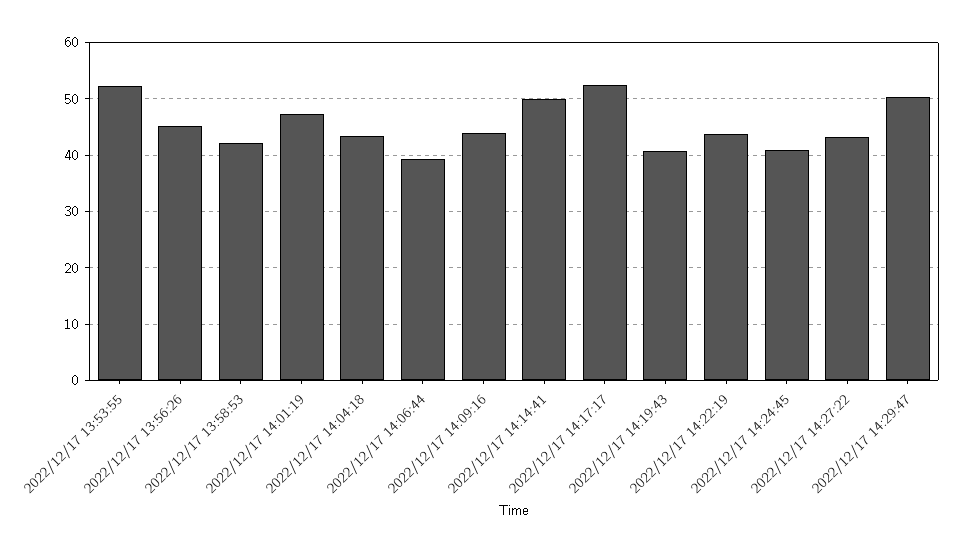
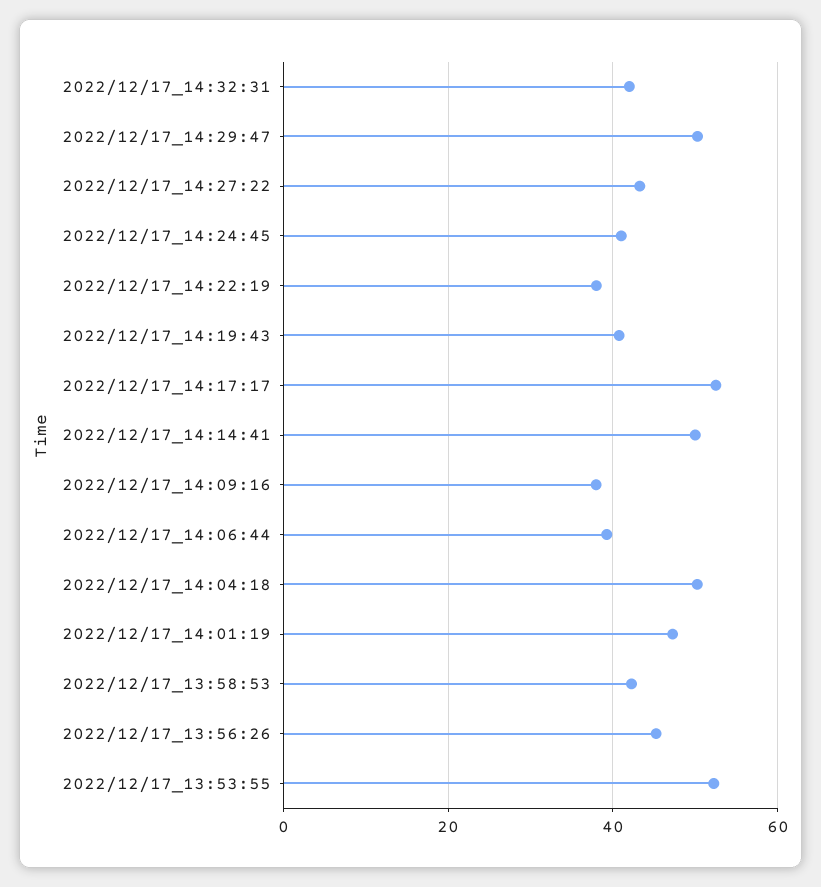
2022/12/17 14:04:18: 44 -> 50
2022/12/17 14:09:16: 44 -> 38
2022/12/17 14:22:19: 44 -> 38
2022/12/17_14:32:31: none -> 42

